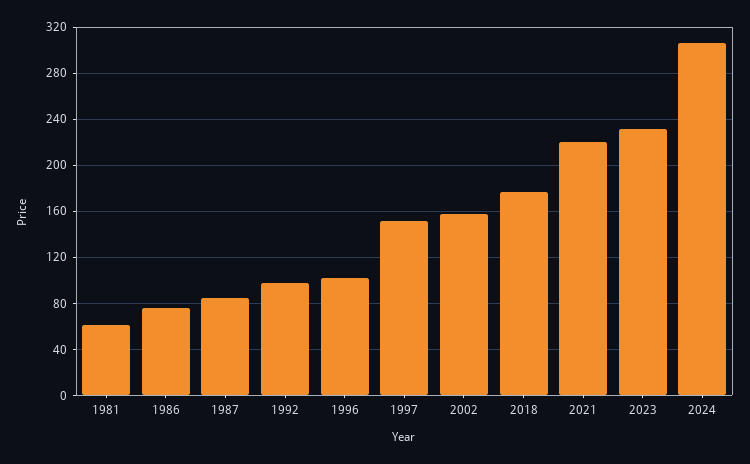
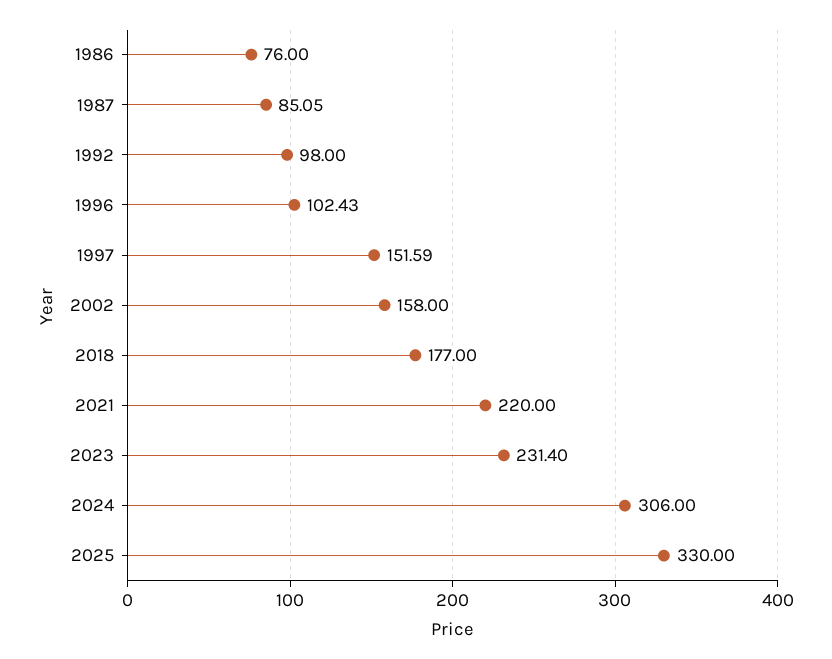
1981: 60 -> none
2025: none -> 330

